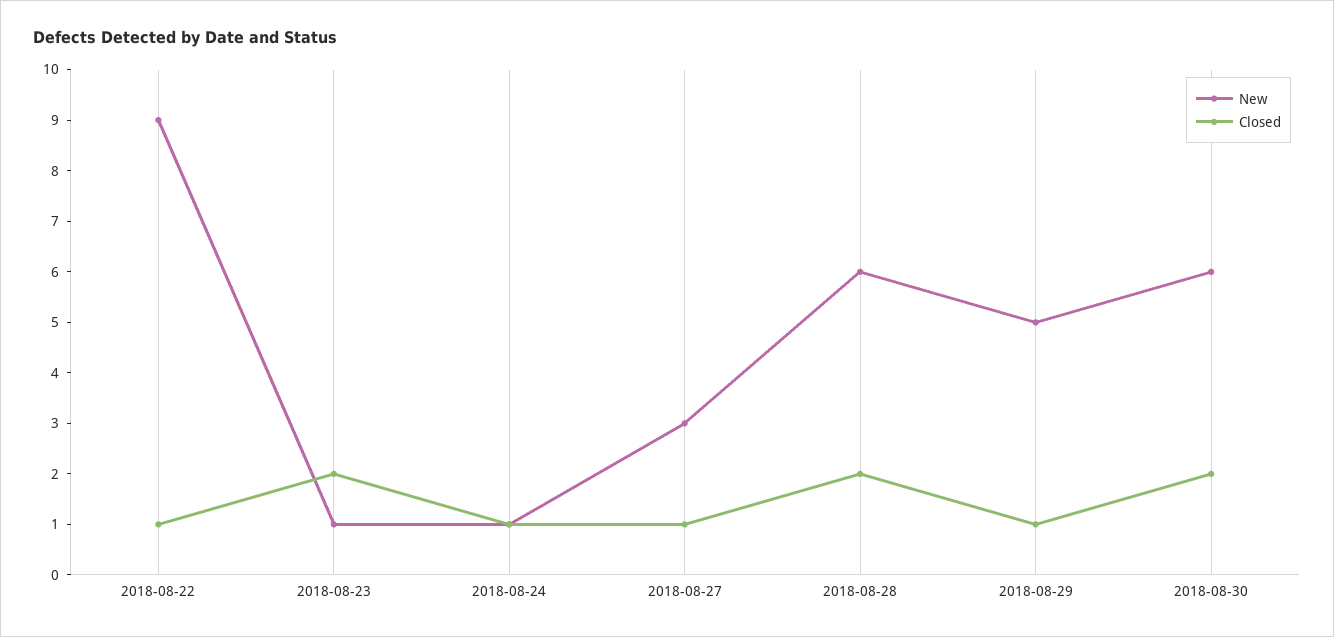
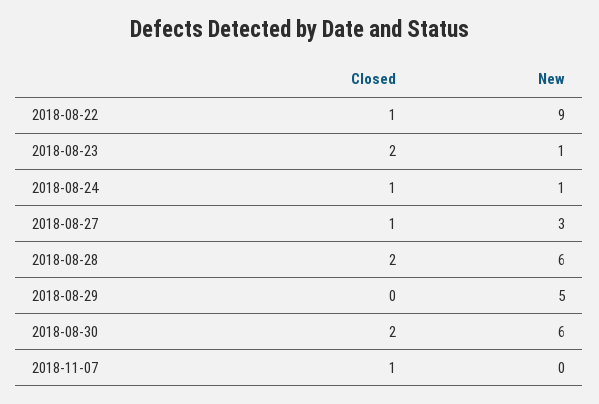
Closed, 2018-08-29: 1 -> 0
Closed, 2018-11-07: none -> 1
New, 2018-11-07: none -> 0

